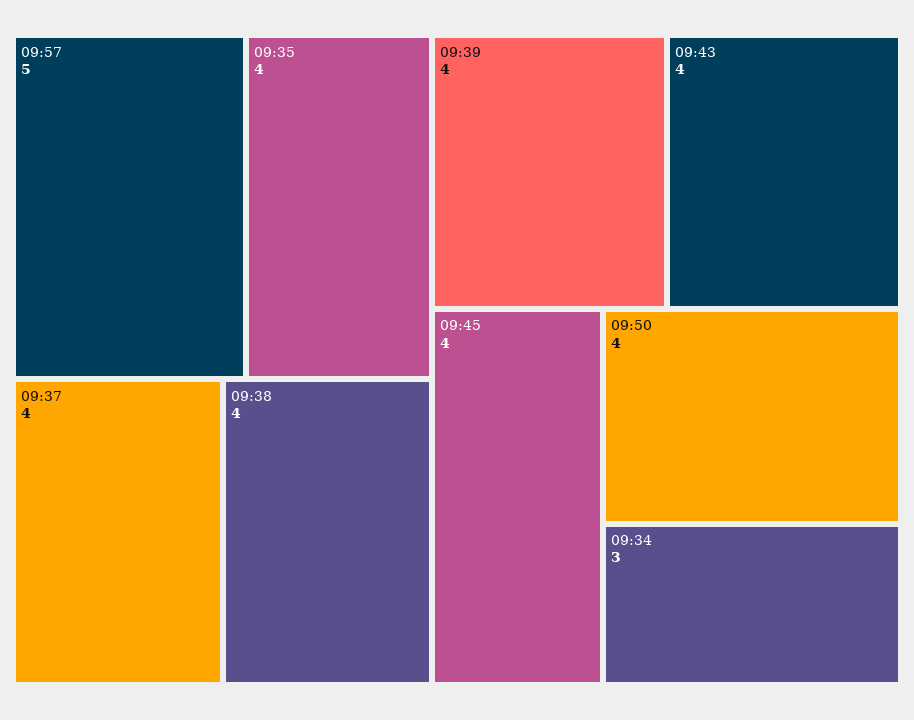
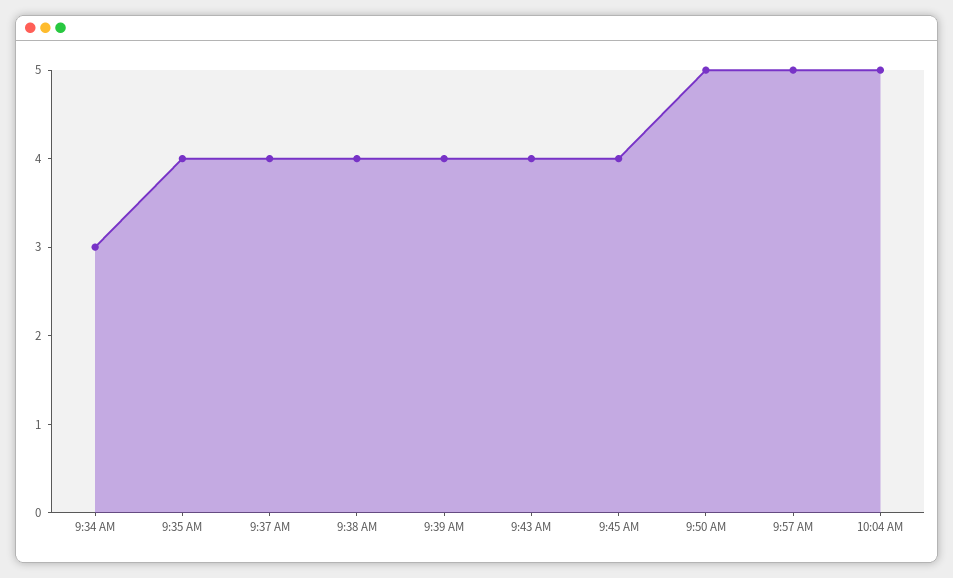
09:50: 4 -> 5
10:04 AM: none -> 5

